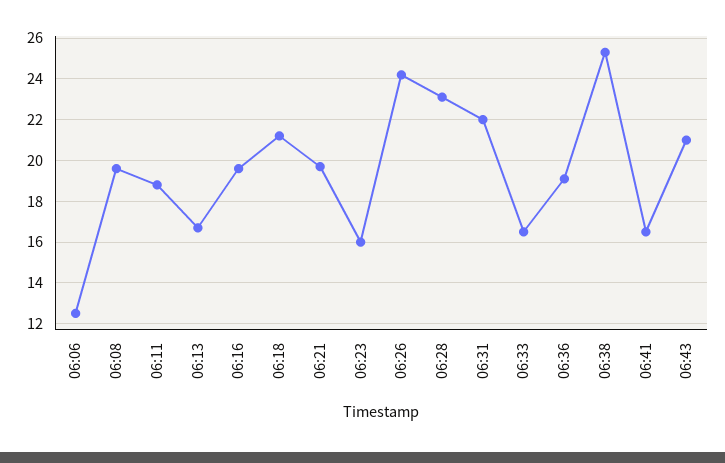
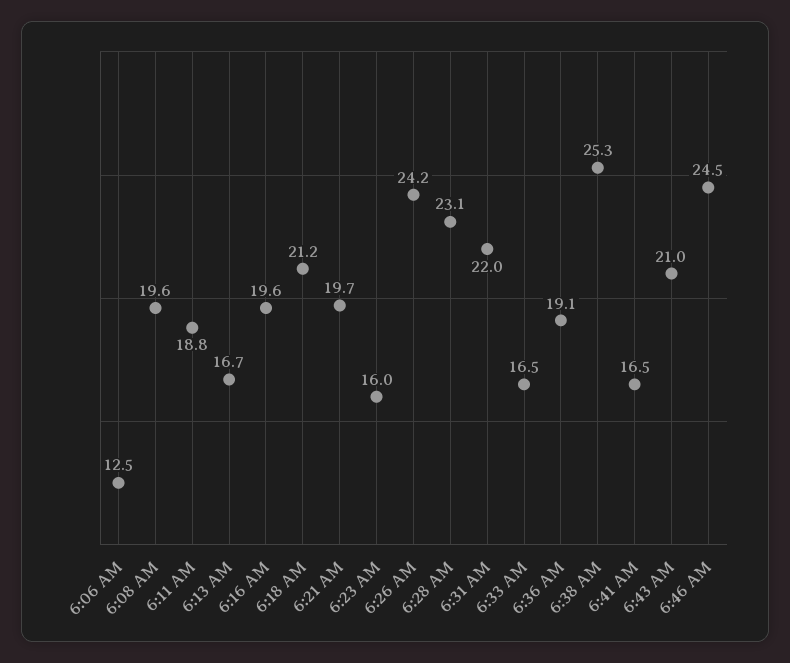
6:46 AM: none -> 24.5

